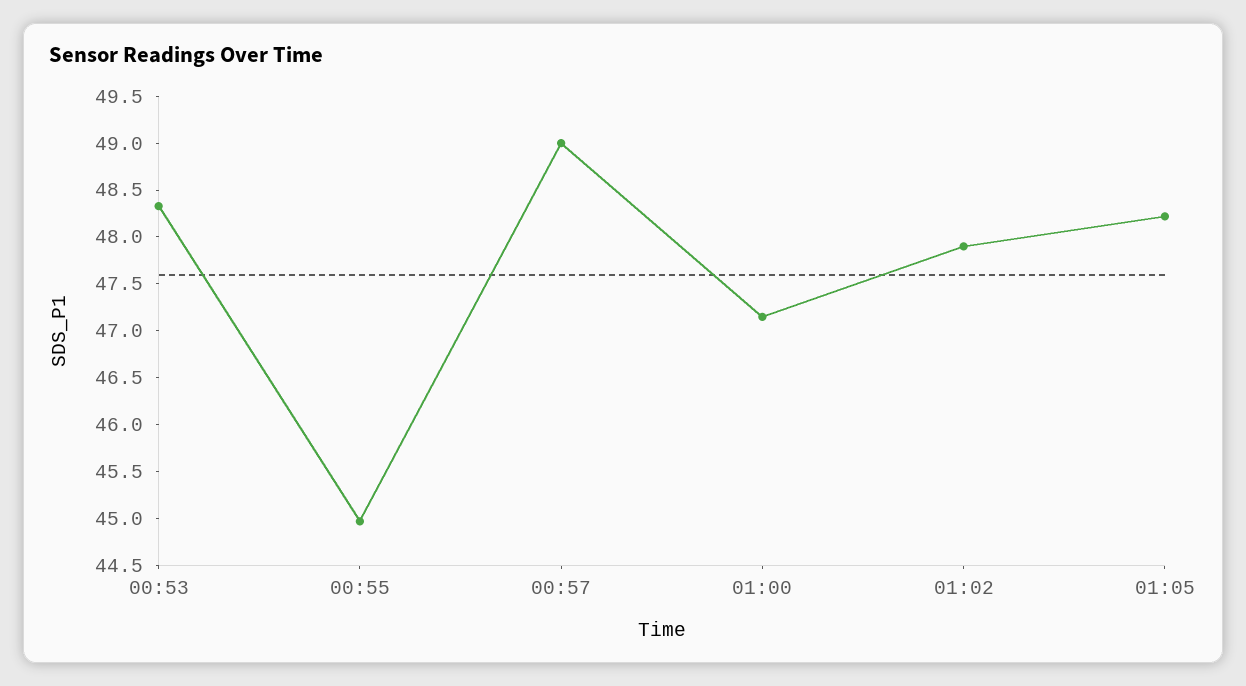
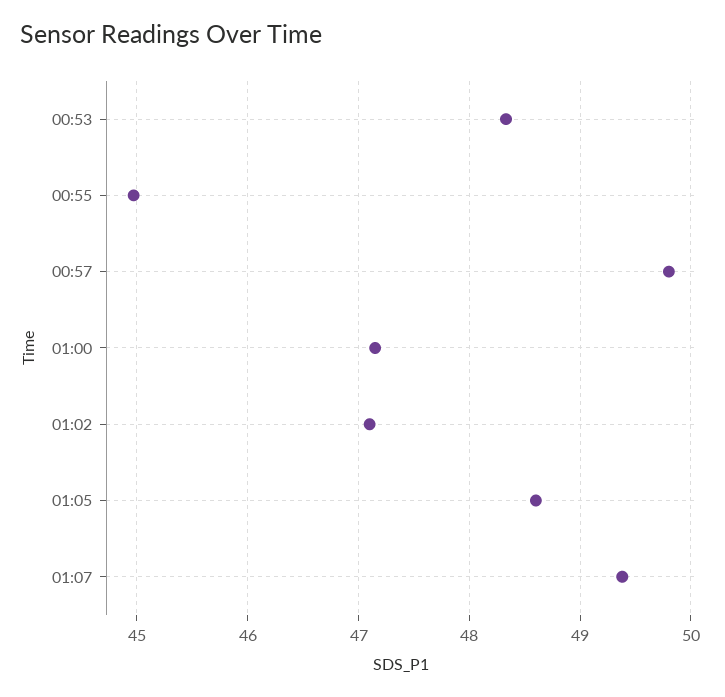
00:57: 49 -> 49.8
01:02: 47.9 -> 47.1
01:05: 48.2 -> 48.6
01:07: none -> 49.4

